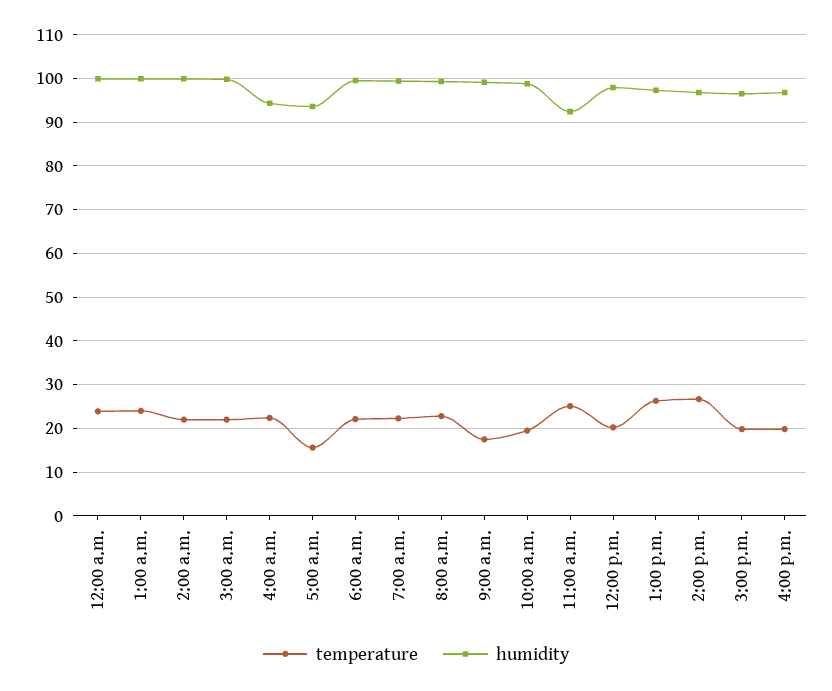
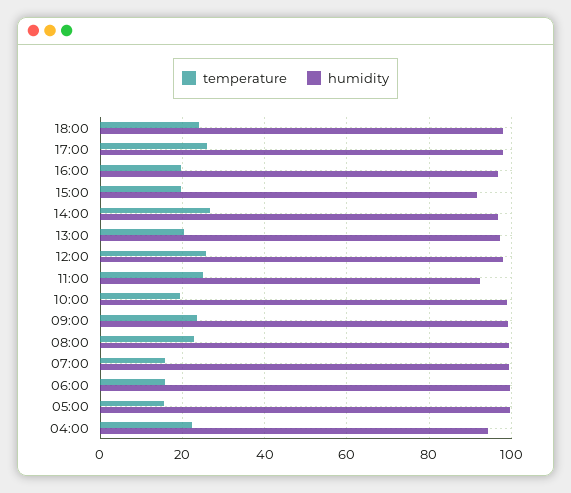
temperature, 12:00 a.m.: 24 -> none
humidity, 12:00 a.m.: 100 -> none
temperature, 1:00 a.m.: 24 -> none
humidity, 1:00 a.m.: 100 -> none
temperature, 2:00 a.m.: 22 -> none
humidity, 2:00 a.m.: 100 -> none
temperature, 3:00 a.m.: 22 -> none
humidity, 3:00 a.m.: 100 -> none
humidity, 5:00 a.m.: 94 -> 100
temperature, 6:00 a.m.: 22 -> 16
temperature, 7:00 a.m.: 22 -> 16
temperature, 9:00 a.m.: 18 -> 24
temperature, 12:00 p.m.: 20 -> 26
temperature, 1:00 p.m.: 26 -> 20
humidity, 3:00 p.m.: 96 -> 92
temperature, 18:00: none -> 24
humidity, 18:00: none -> 98
temperature, 17:00: none -> 26
humidity, 17:00: none -> 98

